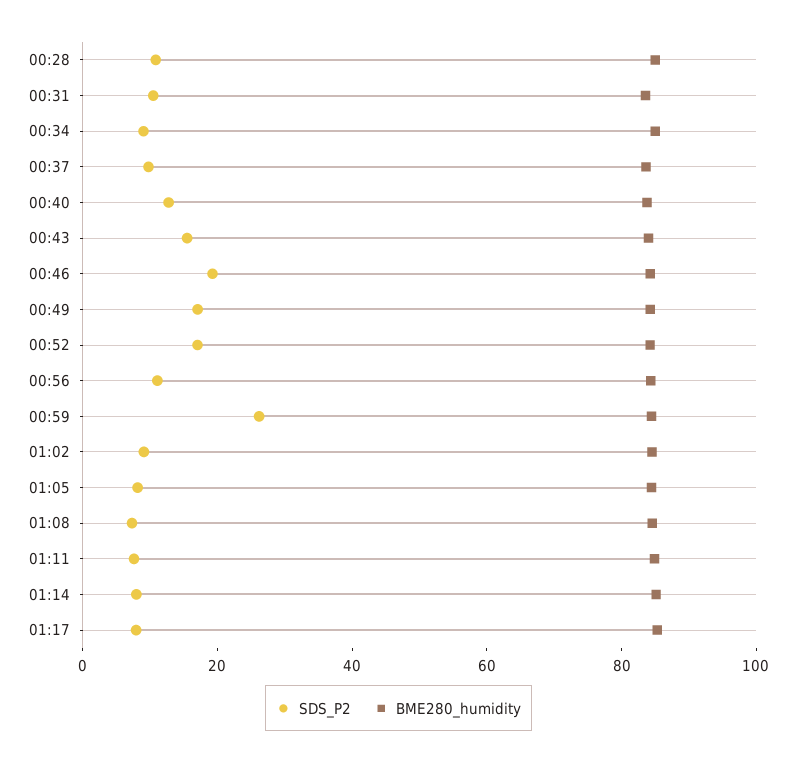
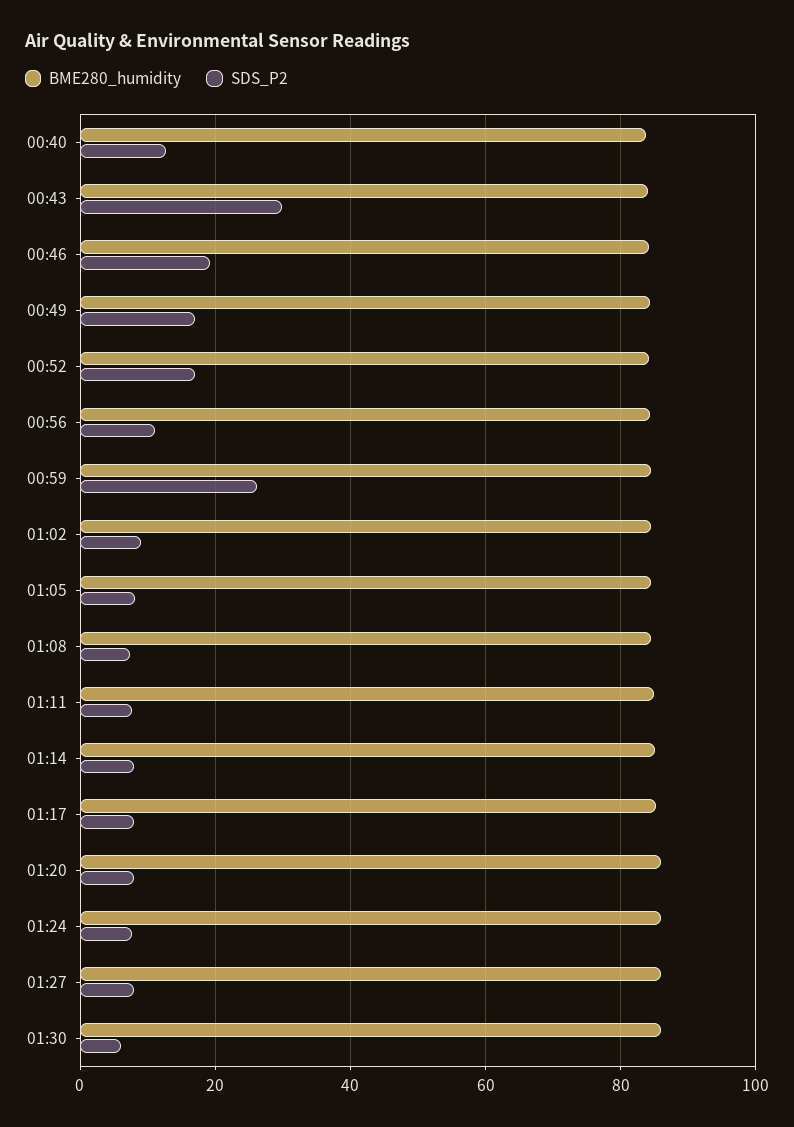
SDS_P2, 00:28: 10 -> none
BME280_humidity, 00:28: 85 -> none
SDS_P2, 00:31: 10 -> none
BME280_humidity, 00:31: 85 -> none
SDS_P2, 00:34: 10 -> none
BME280_humidity, 00:34: 85 -> none
SDS_P2, 00:37: 10 -> none
BME280_humidity, 00:37: 85 -> none
SDS_P2, 00:43: 15 -> 30
BME280_humidity, 01:20: none -> 86
SDS_P2, 01:20: none -> 8
BME280_humidity, 01:24: none -> 86
SDS_P2, 01:24: none -> 8
BME280_humidity, 01:27: none -> 86
SDS_P2, 01:27: none -> 8
BME280_humidity, 01:30: none -> 86
SDS_P2, 01:30: none -> 6

